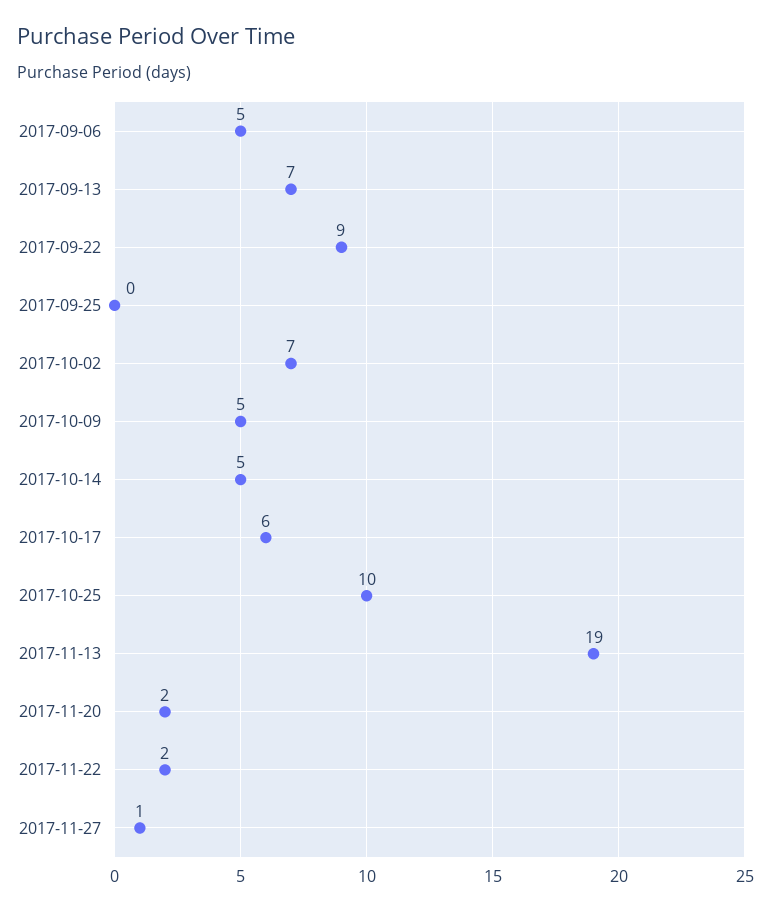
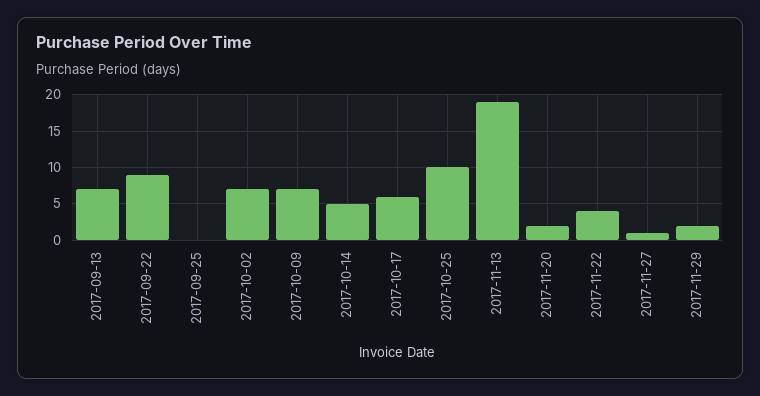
2017-09-06: 5 -> none
2017-10-09: 5 -> 7
2017-11-22: 2 -> 4
2017-11-29: none -> 2

